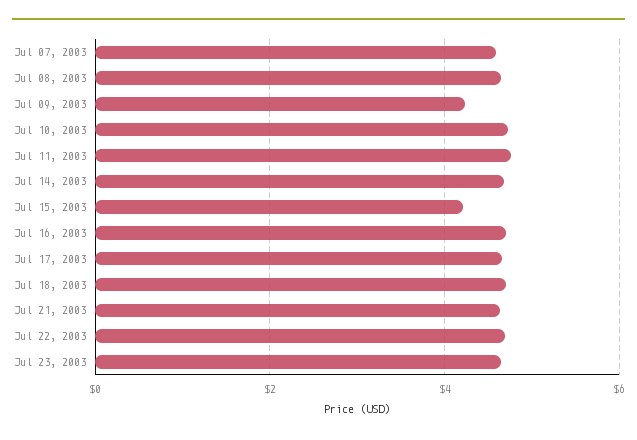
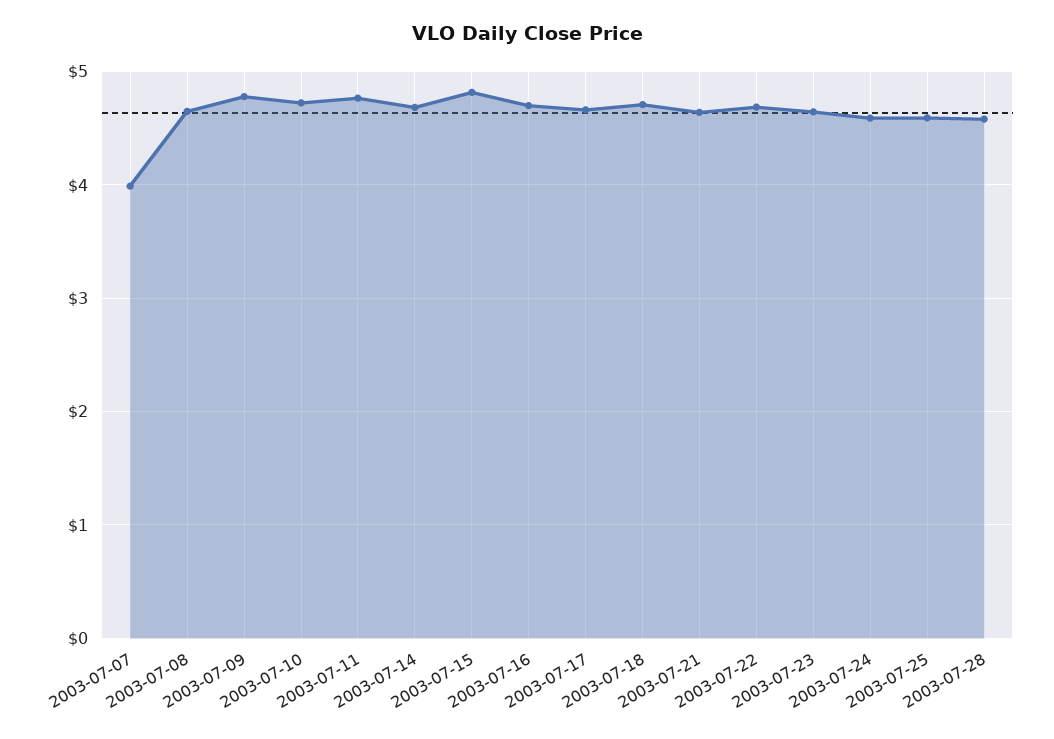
Jul 07, 2003: 4.6 -> 4
Jul 09, 2003: 4.2 -> 4.8
Jul 15, 2003: 4.2 -> 4.8
2003-07-24: none -> 4.6
2003-07-25: none -> 4.6
2003-07-28: none -> 4.6

